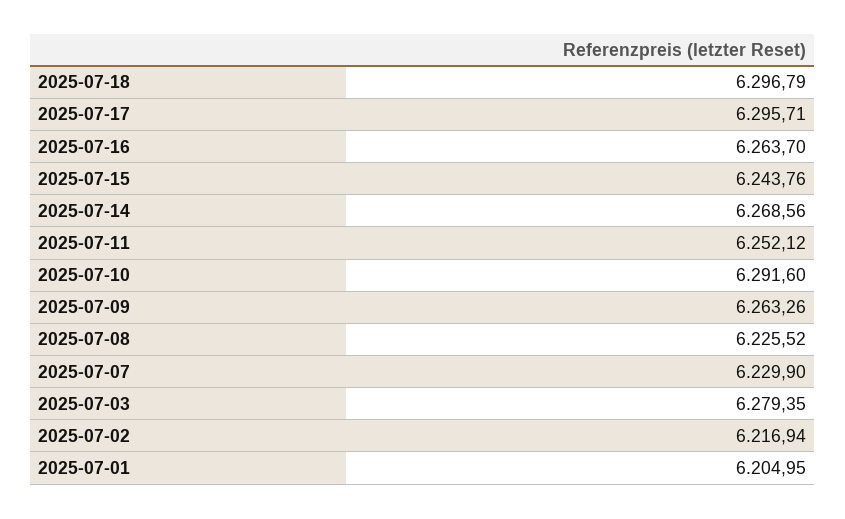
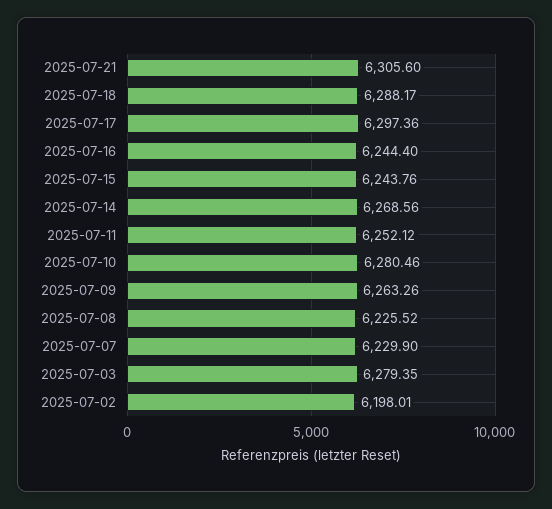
2025-07-18: 6296.79 -> 6288.17
2025-07-17: 6295.71 -> 6297.36
2025-07-16: 6263.7 -> 6244.4
2025-07-10: 6291.6 -> 6280.46
2025-07-02: 6216.94 -> 6198.01
2025-07-01: 6204.95 -> none
2025-07-21: none -> 6305.6

